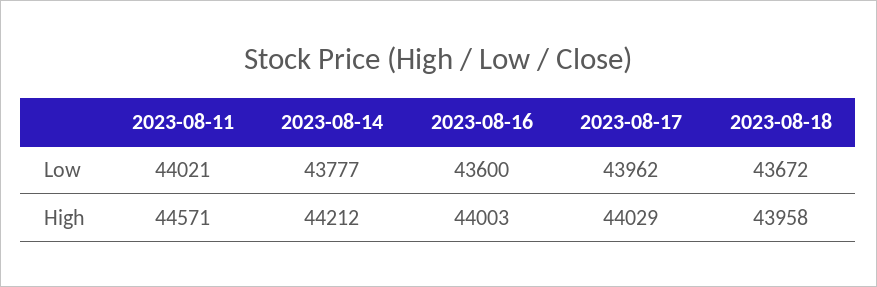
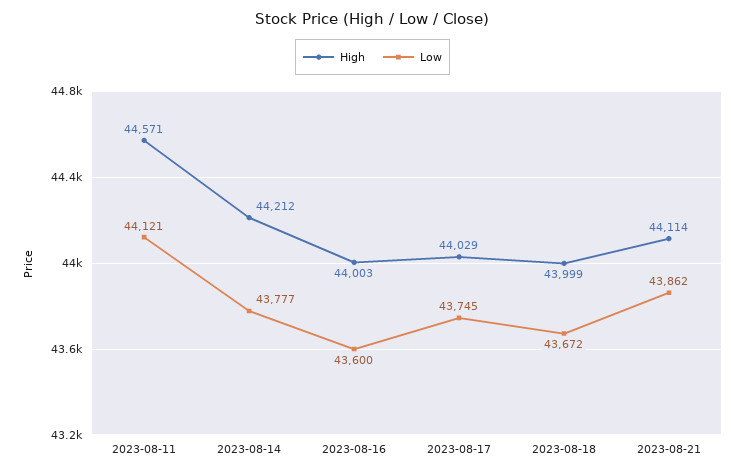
Low, 2023-08-11: 44021 -> 44121
Low, 2023-08-17: 43962 -> 43745
High, 2023-08-18: 43958 -> 43999
High, 2023-08-21: none -> 44114
Low, 2023-08-21: none -> 43862

